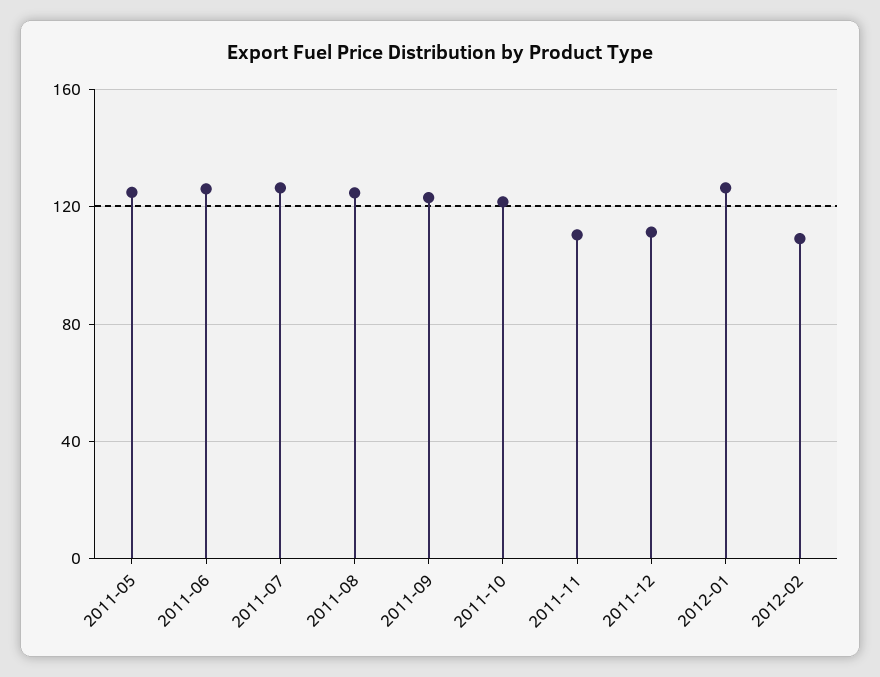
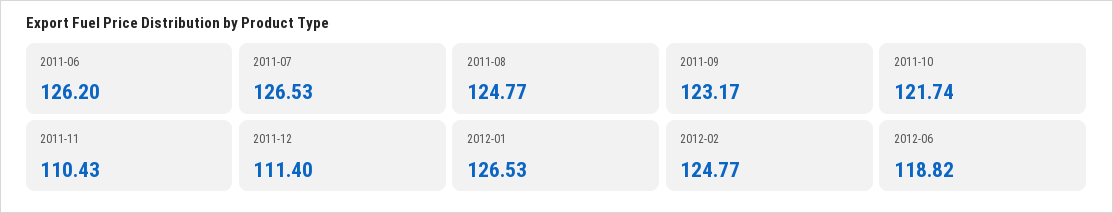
2011-05: 125 -> none
2012-02: 110 -> 124.77
2012-06: none -> 118.82

